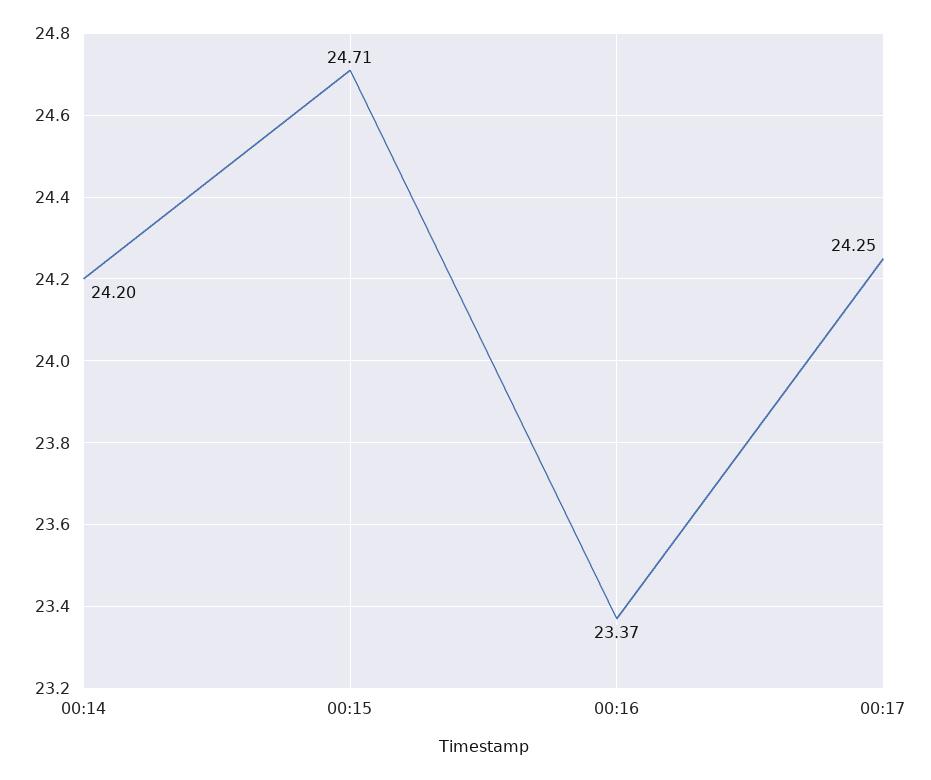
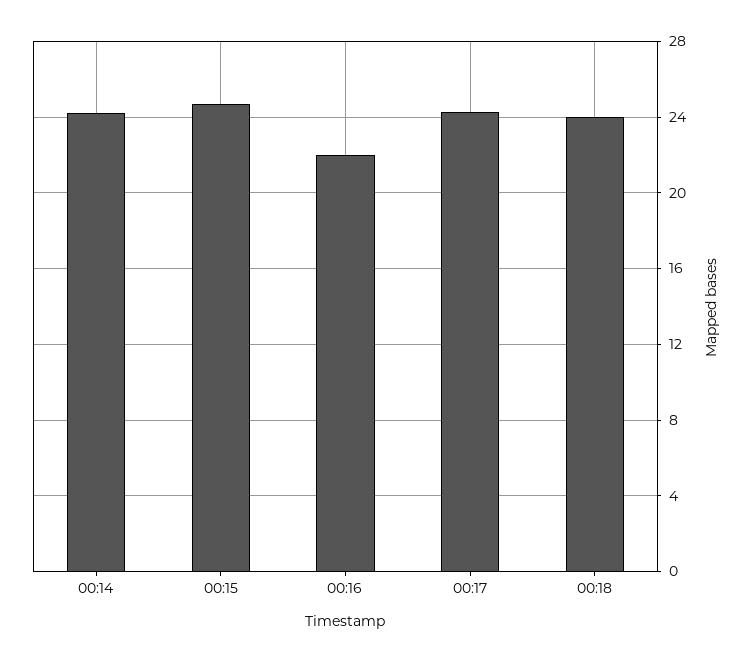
00:16: 23.37 -> 22
00:18: none -> 24

